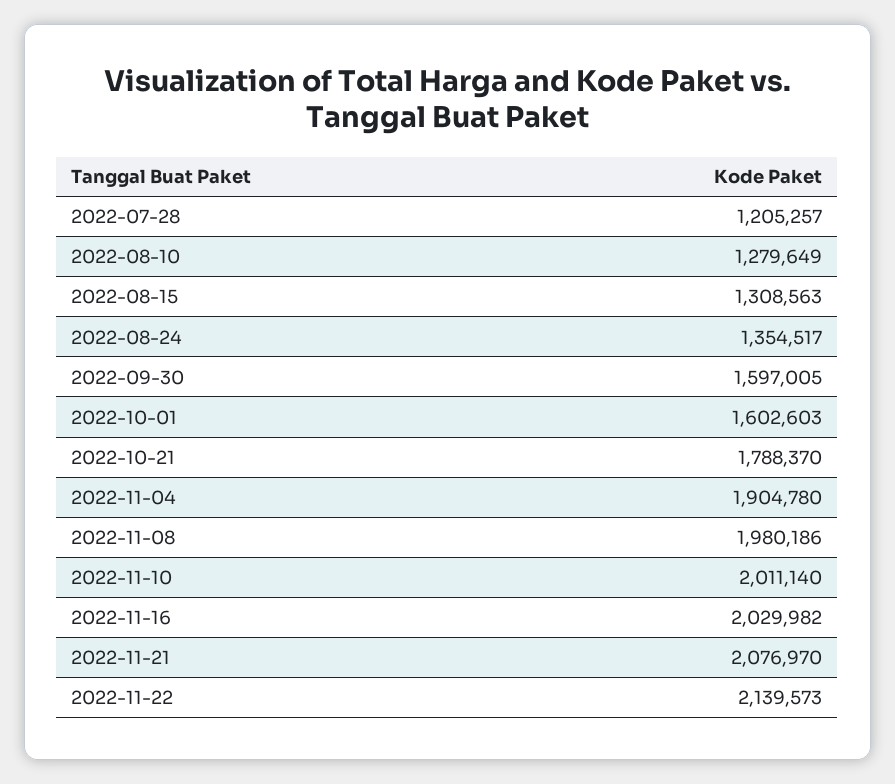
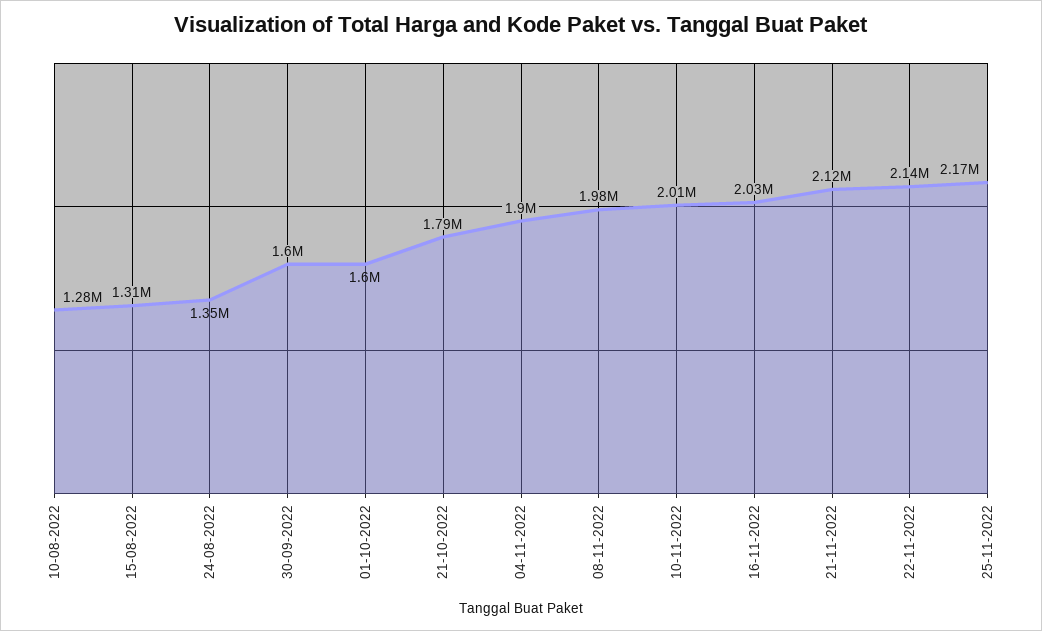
2022-07-28: 1205257 -> none
2022-11-21: 2076970 -> 2120000
25-11-2022: none -> 2170000

